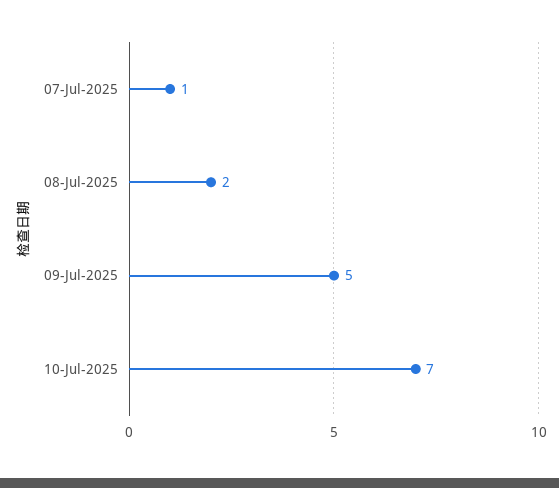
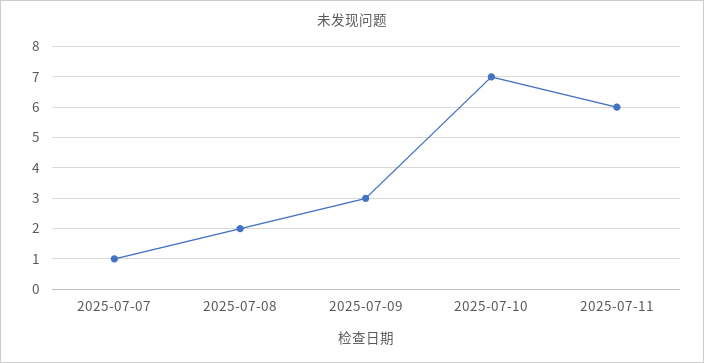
09-Jul-2025: 5 -> 3
2025-07-11: none -> 6

